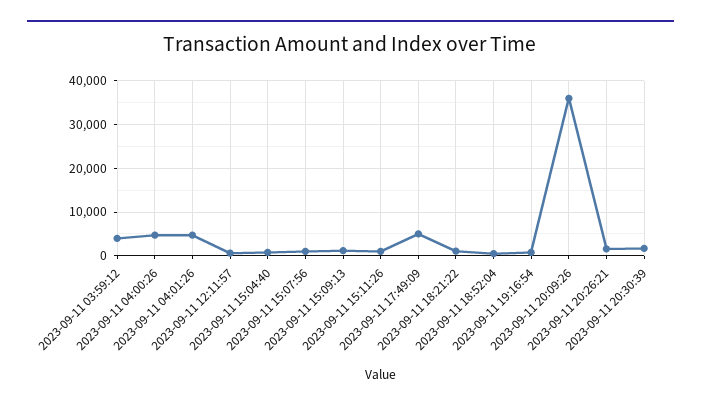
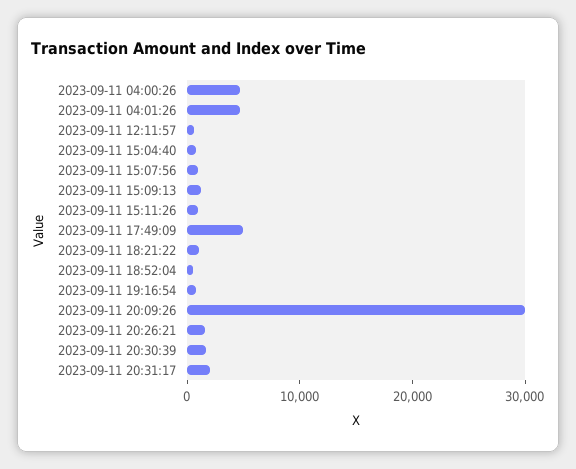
2023-09-11 03:59:12: 4000 -> none
2023-09-11 20:09:26: 36000 -> 30000
2023-09-11 20:31:17: none -> 2000

